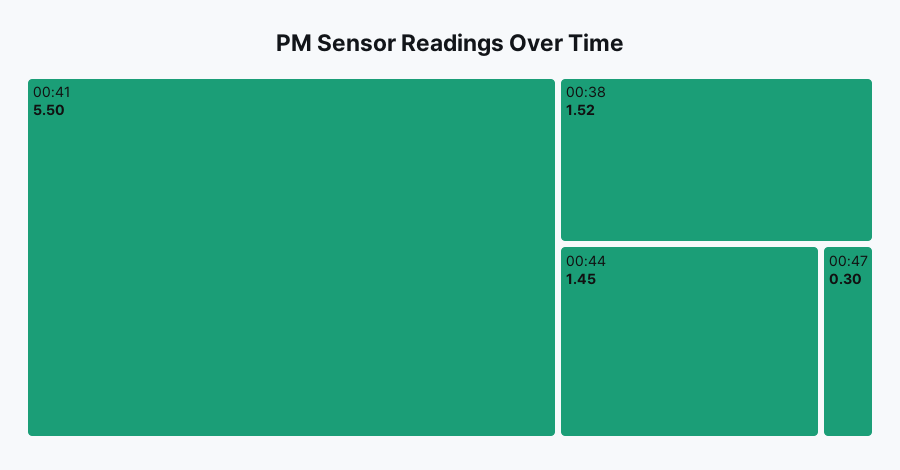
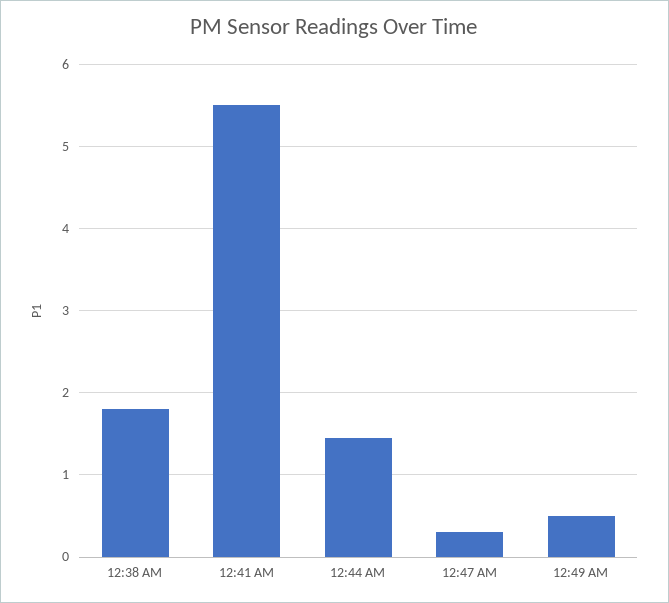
00:38: 1.52 -> 1.8
12:49 AM: none -> 0.5

